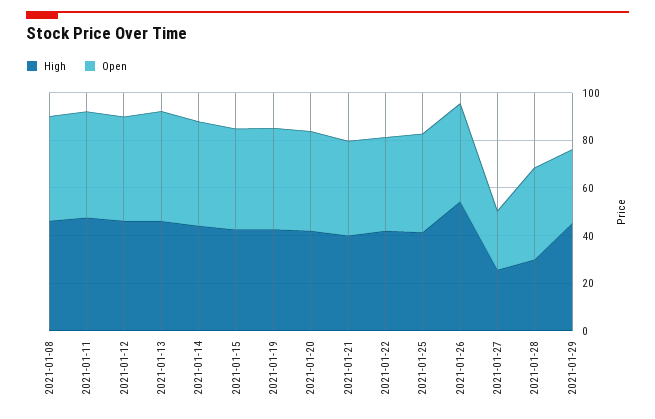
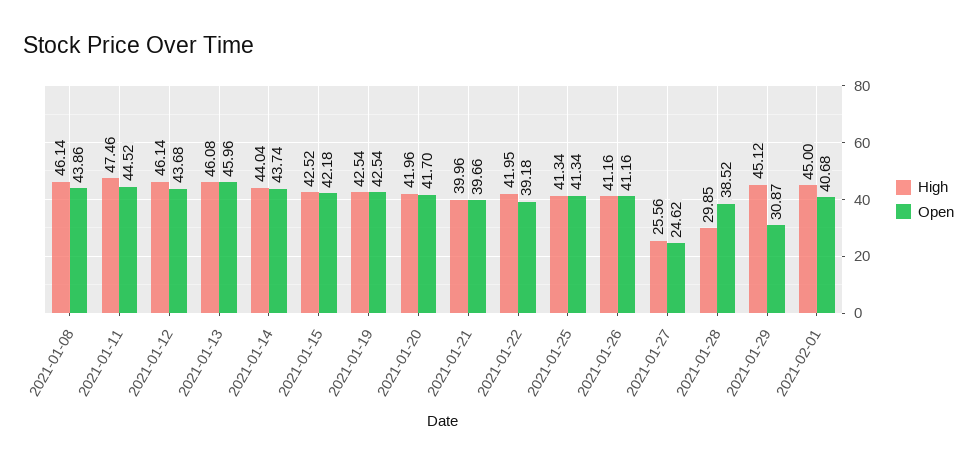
High, 2021-01-26: 55 -> 41.16
High, 2021-02-01: none -> 45
Open, 2021-02-01: none -> 40.68

